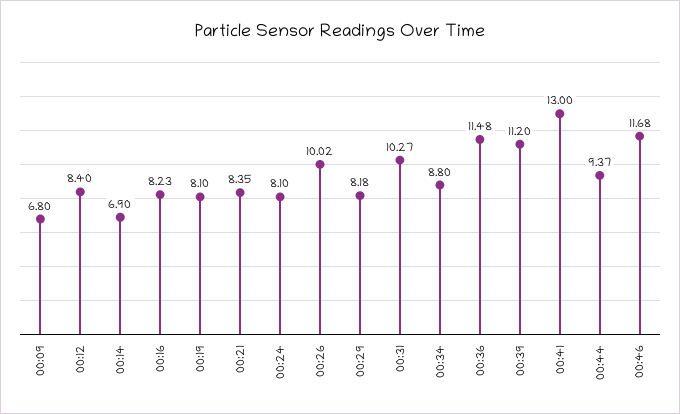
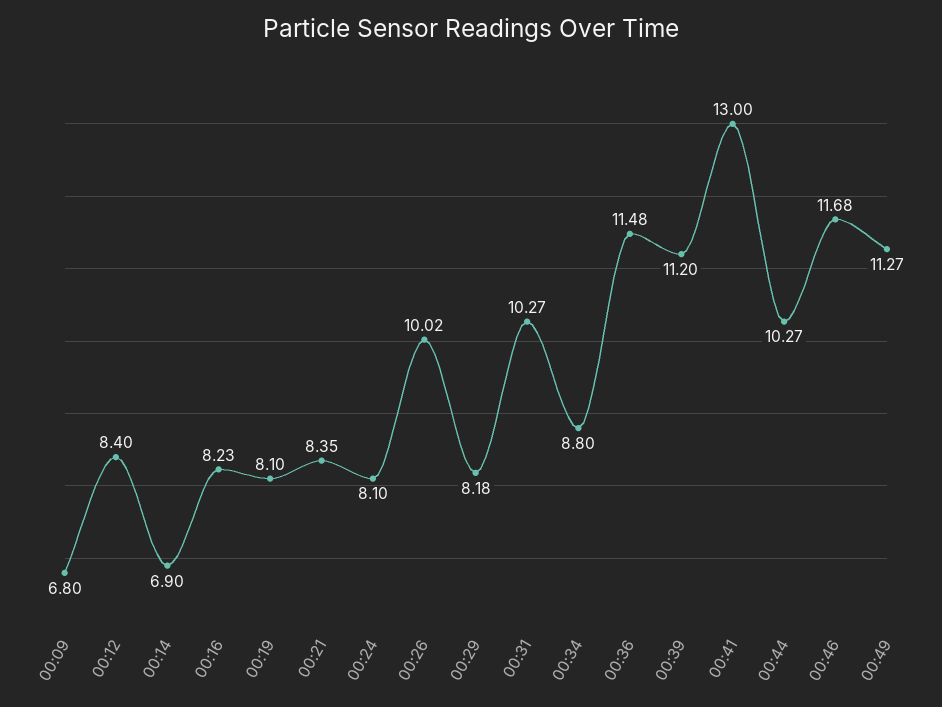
00:44: 9.37 -> 10.27
00:49: none -> 11.27

